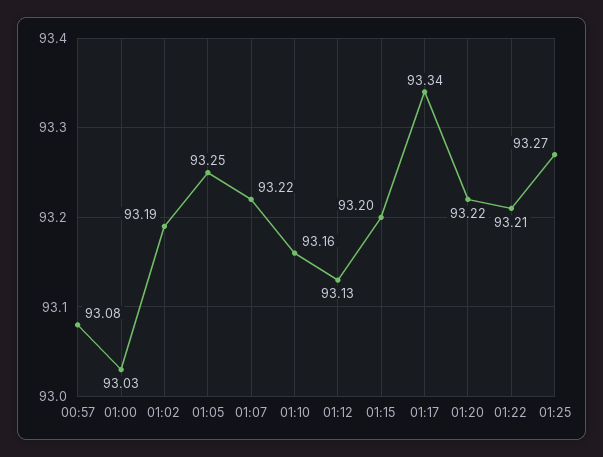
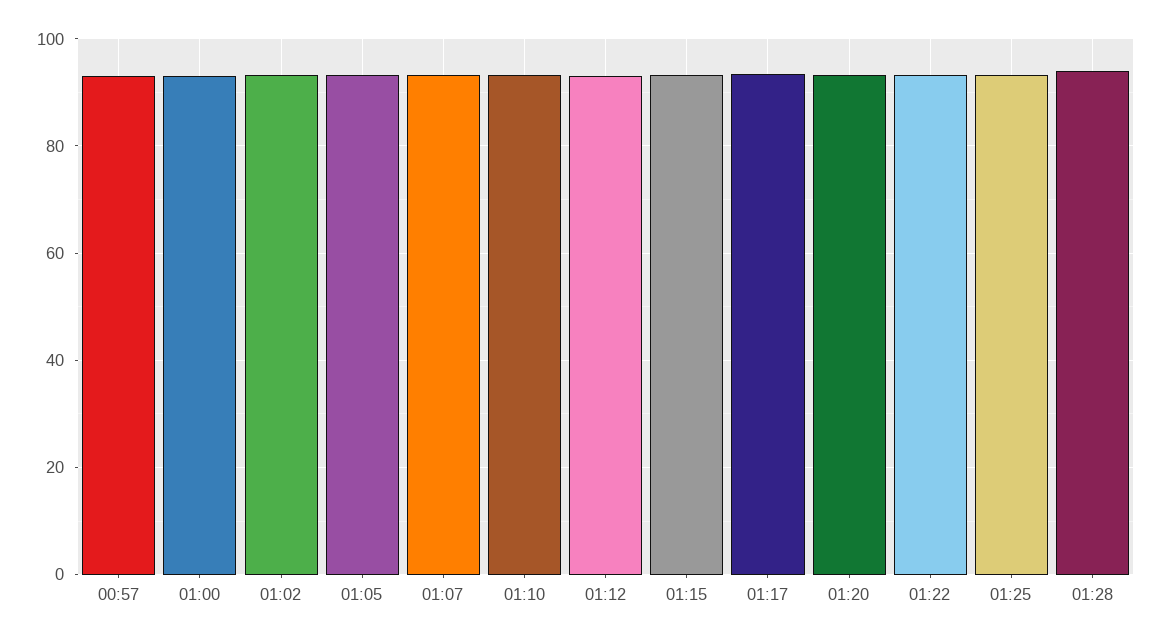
01:28: none -> 94

